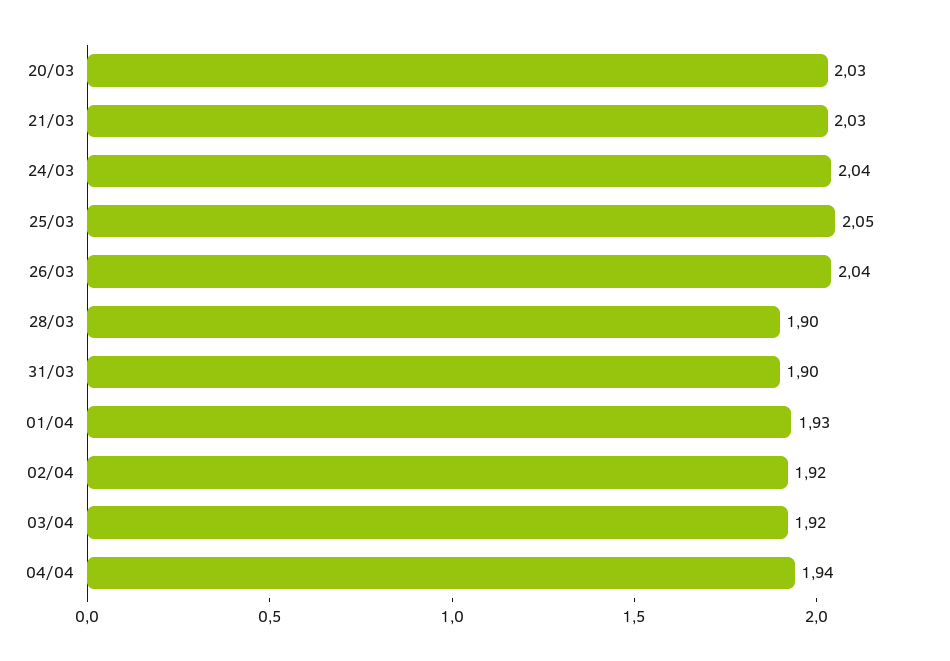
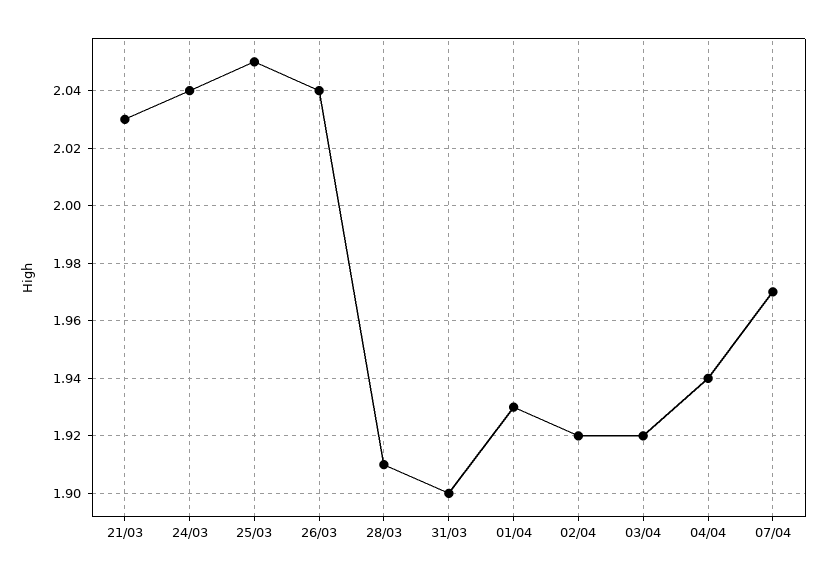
20/03: 2.03 -> none
28/03: 1.9 -> 1.91
07/04: none -> 1.97

